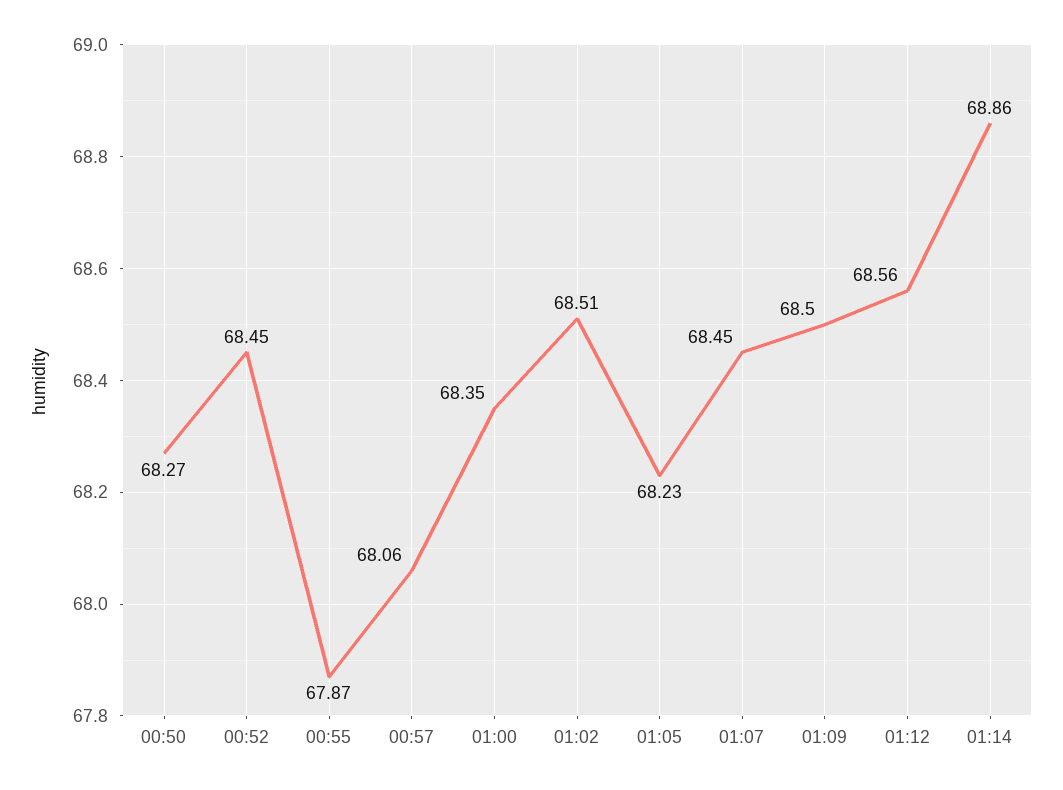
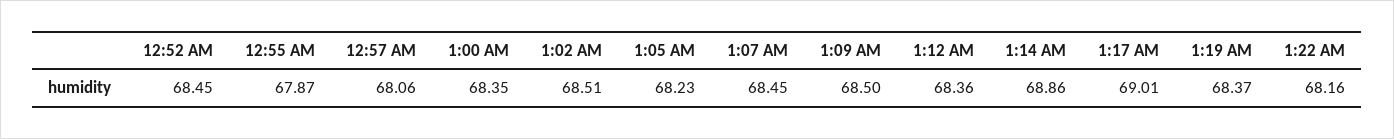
00:50: 68.27 -> none
01:12: 68.56 -> 68.36
1:17 AM: none -> 69.01
1:19 AM: none -> 68.37
1:22 AM: none -> 68.16

